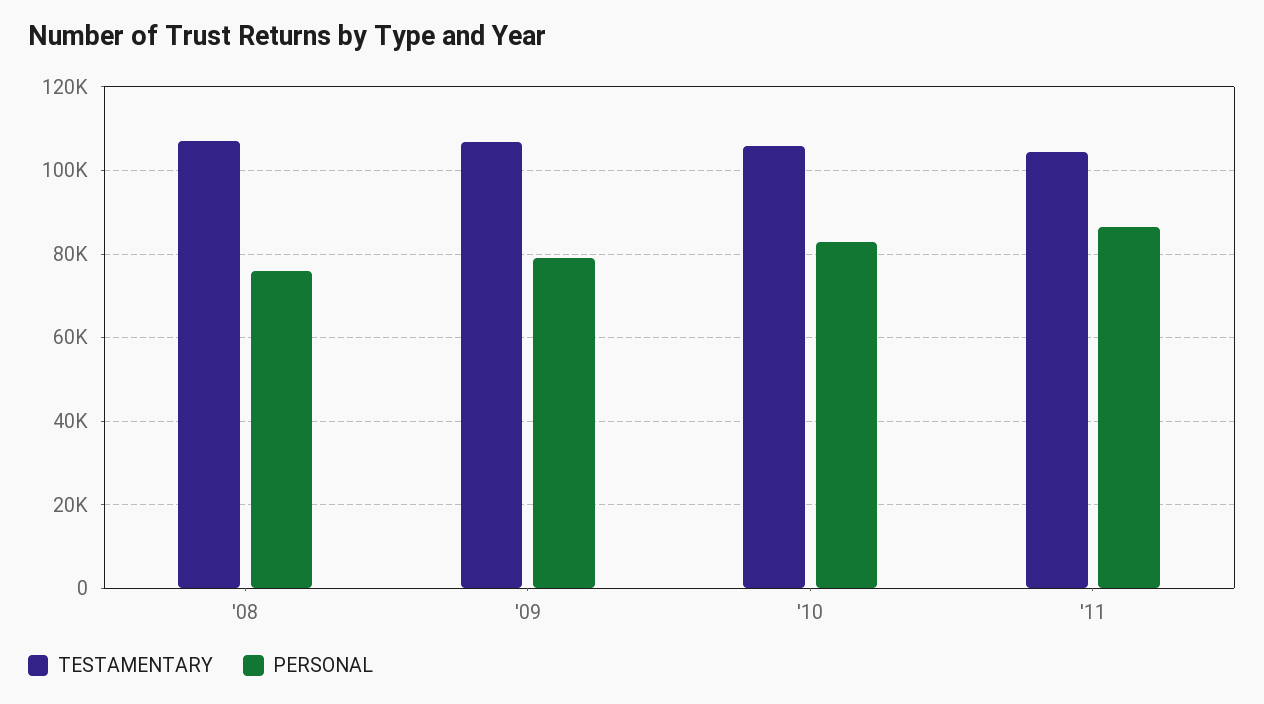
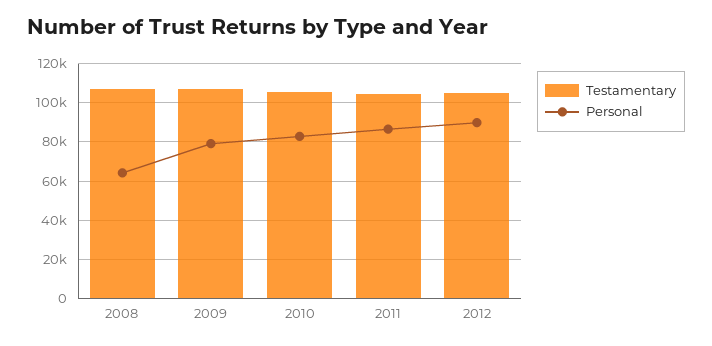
PERSONAL, '08: 76000 -> 65000
TESTAMENTARY, 2012: none -> 105000
PERSONAL, 2012: none -> 90000

